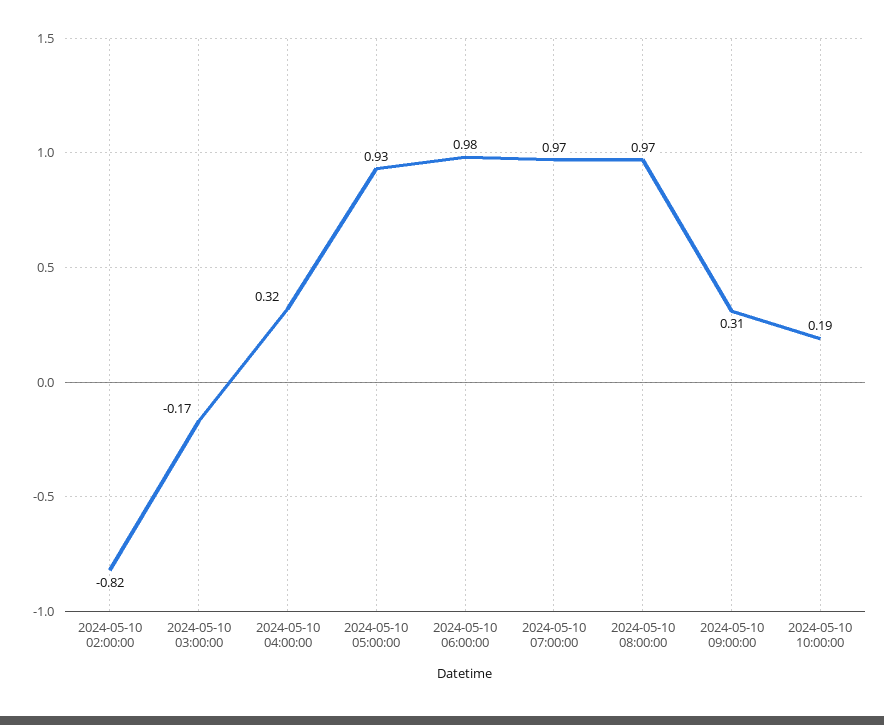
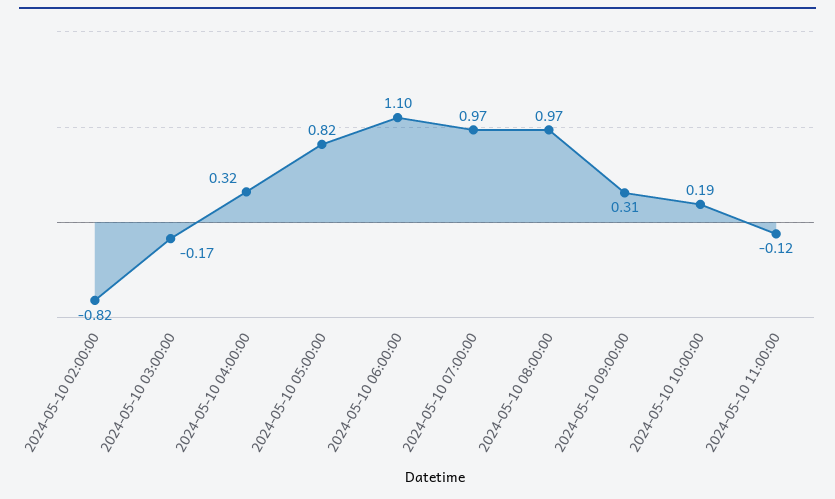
2024-05-10 05:00:00: 0.93 -> 0.82
2024-05-10 06:00:00: 0.98 -> 1.1
2024-05-10 11:00:00: none -> -0.12

